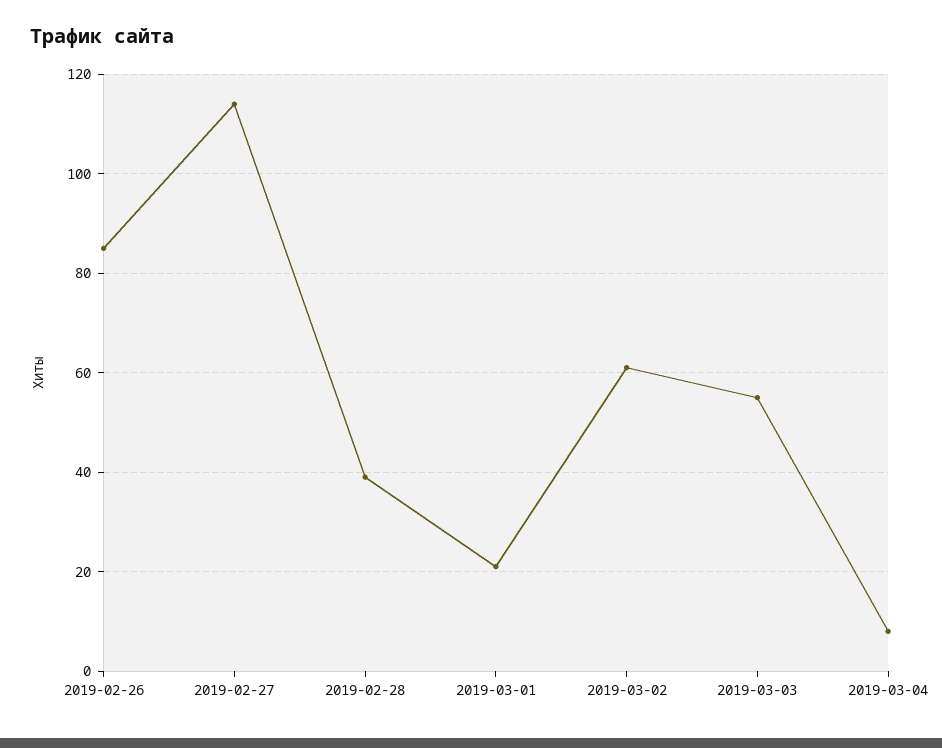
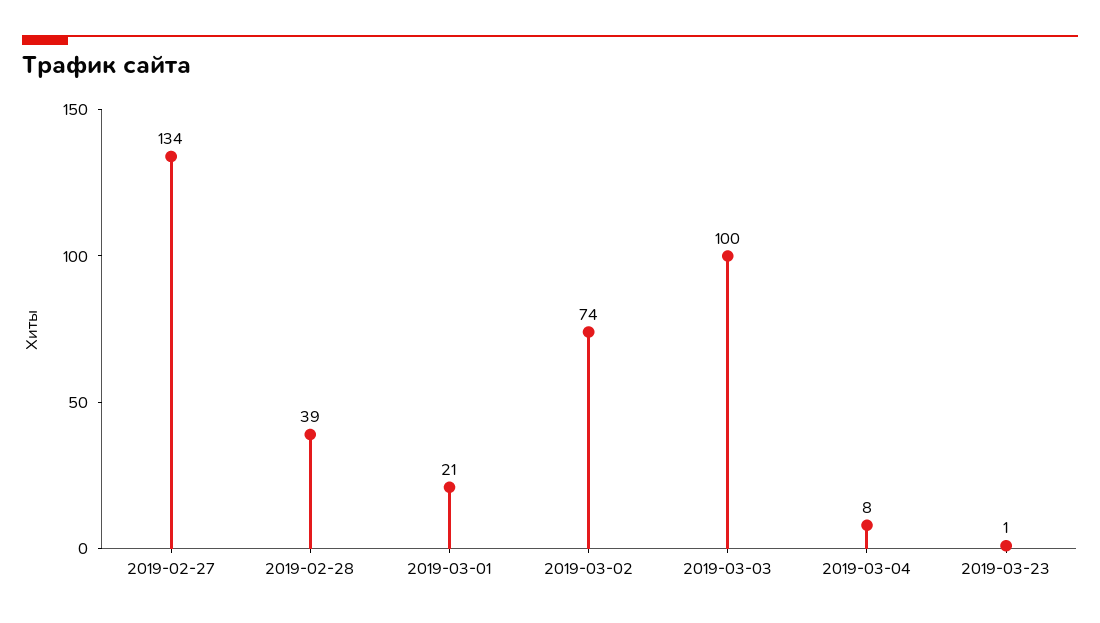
2019-02-26: 85 -> none
2019-02-27: 115 -> 134
2019-03-02: 60 -> 74
2019-03-03: 55 -> 100
2019-03-23: none -> 1

